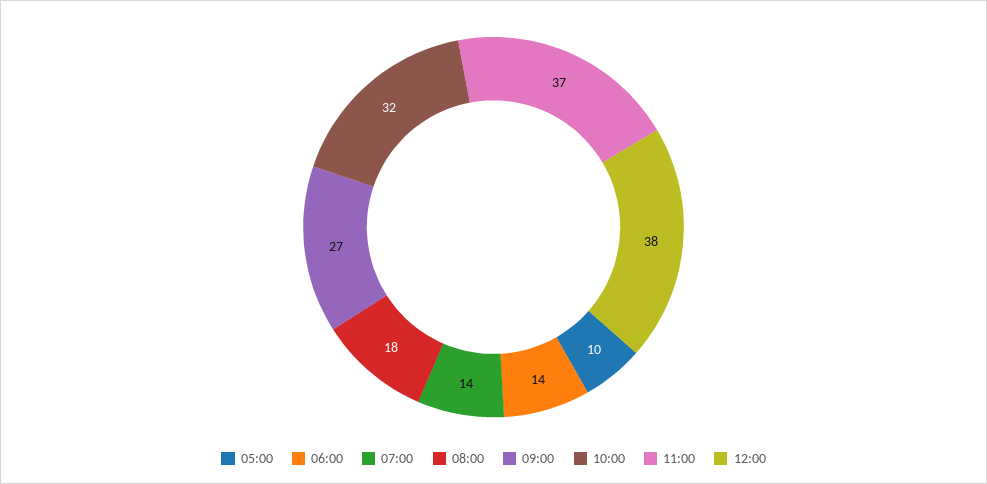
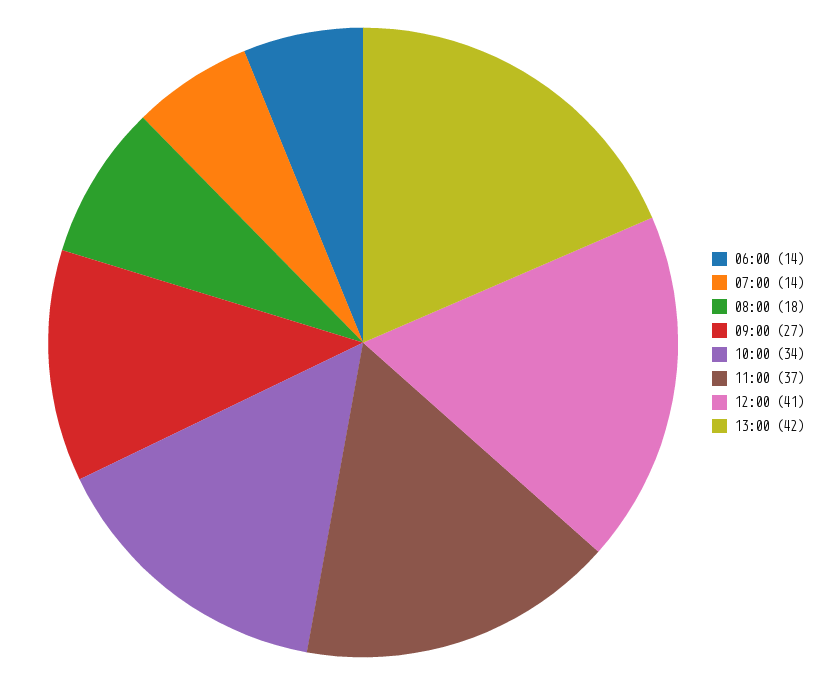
05:00: 10 -> none
10:00: 32 -> 34
12:00: 38 -> 41
13:00: none -> 42

